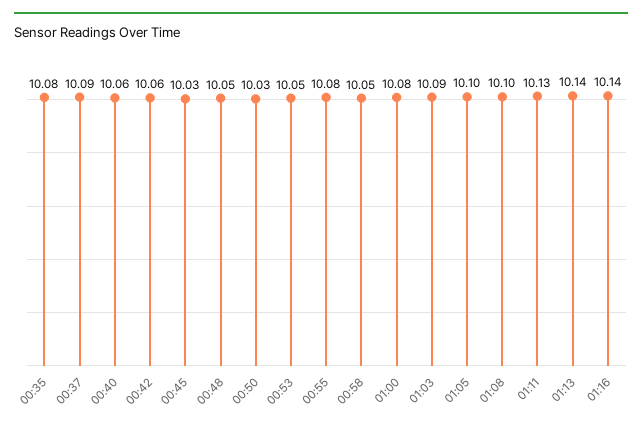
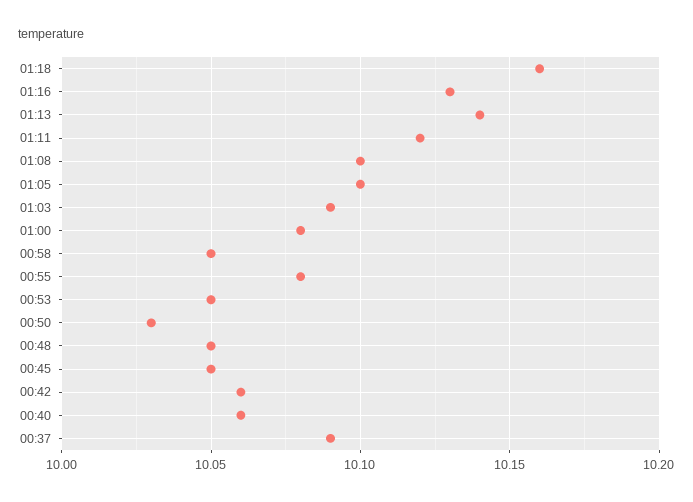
00:35: 10.08 -> none
00:45: 10.03 -> 10.05
01:11: 10.13 -> 10.12
01:16: 10.14 -> 10.13
01:18: none -> 10.16

